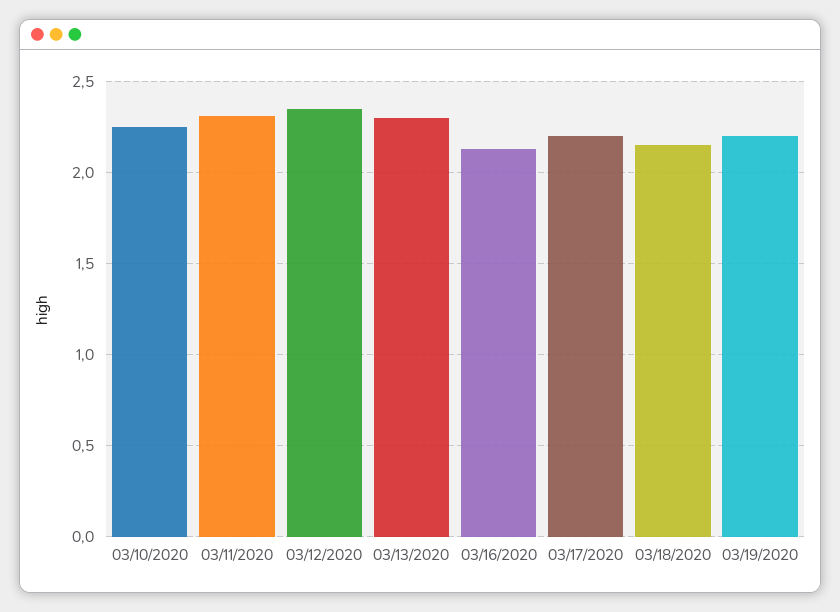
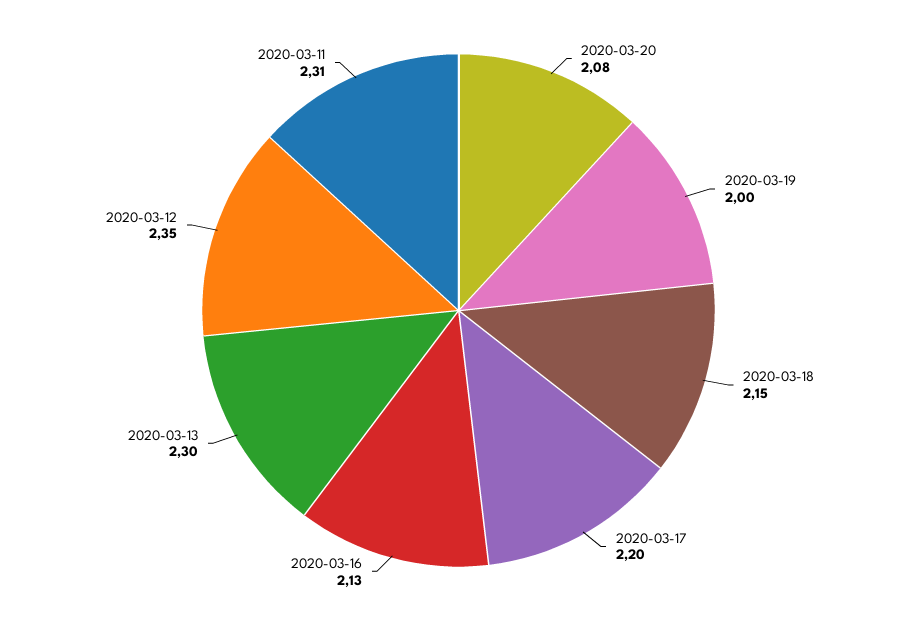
03/10/2020: 2.25 -> none
03/19/2020: 2.2 -> 2
2020-03-20: none -> 2.08

